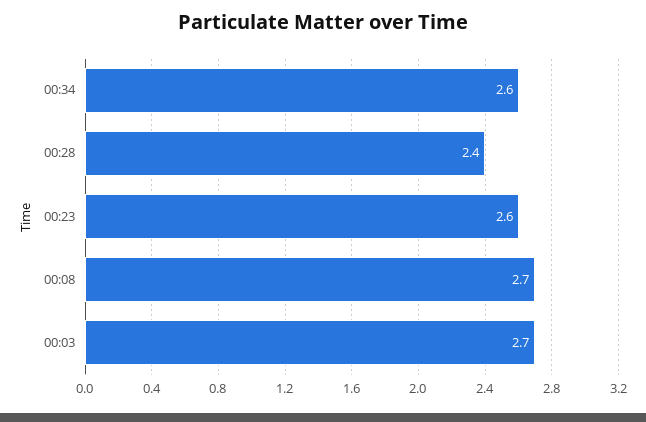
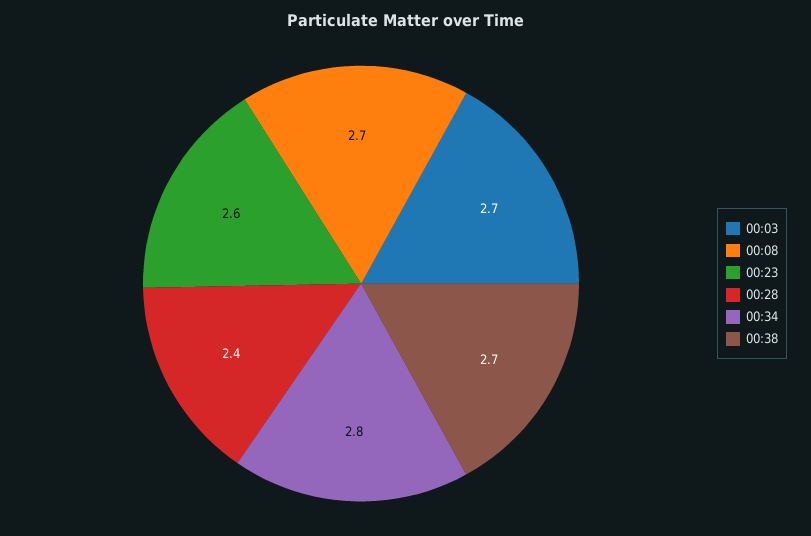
00:34: 2.6 -> 2.8
00:38: none -> 2.7

